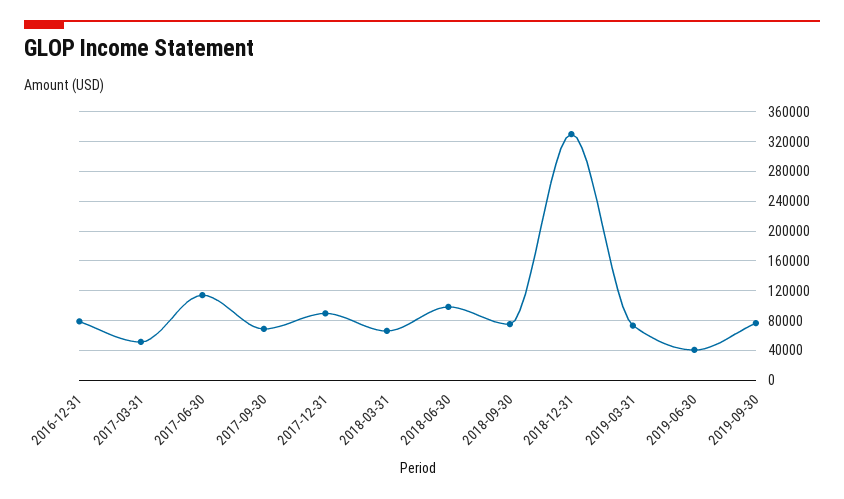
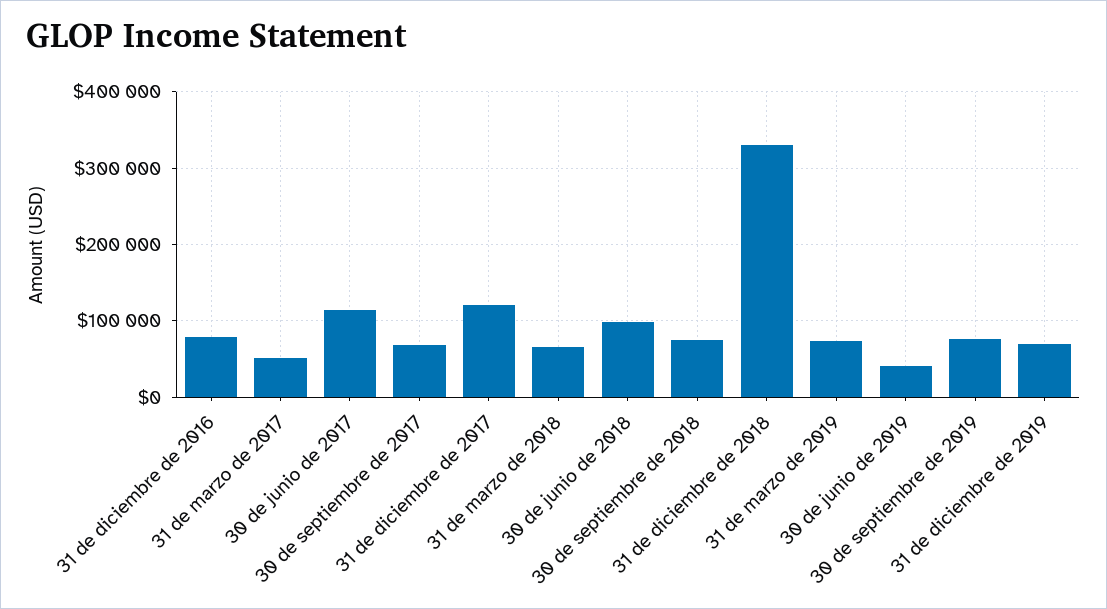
2017-12-31: 90000 -> 120000
31 de diciembre de 2019: none -> 70000

